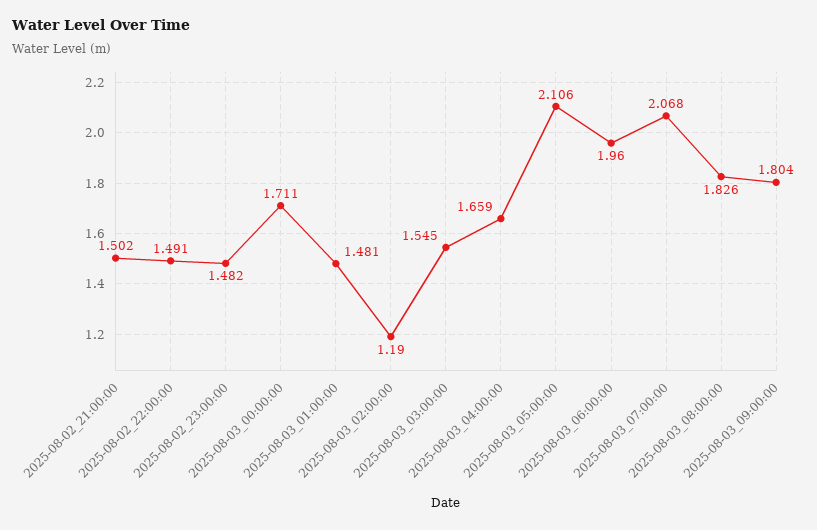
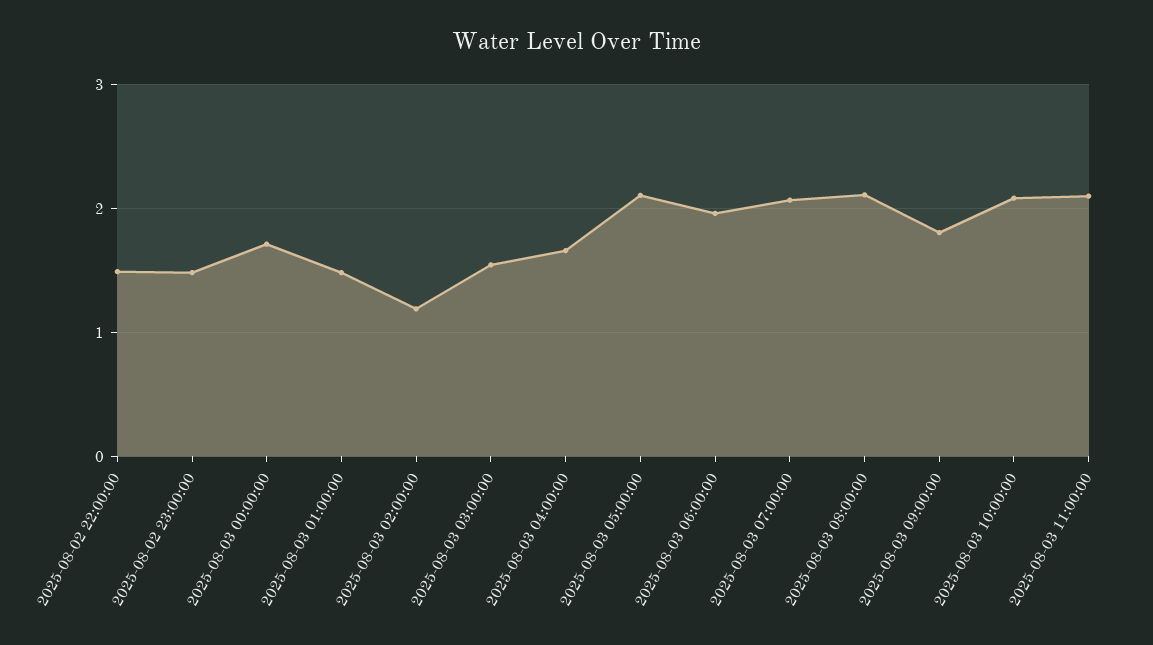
2025-08-02_21:00:00: 1.502 -> none
2025-08-03_08:00:00: 1.826 -> 2.1
2025-08-03 10:00:00: none -> 2.1
2025-08-03 11:00:00: none -> 2.1

